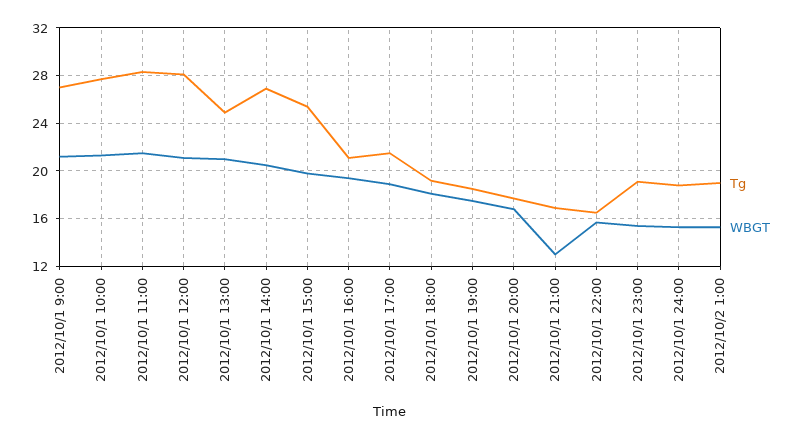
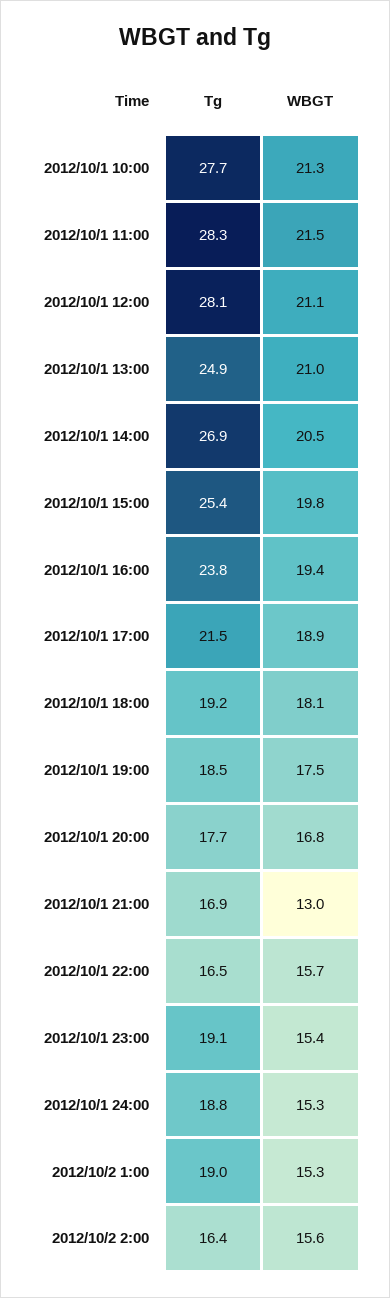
Tg, 2012/10/1 9:00: 27 -> none
WBGT, 2012/10/1 9:00: 21 -> none
Tg, 2012/10/1 16:00: 21 -> 23.8
Tg, 2012/10/2 2:00: none -> 16.4
WBGT, 2012/10/2 2:00: none -> 15.6

